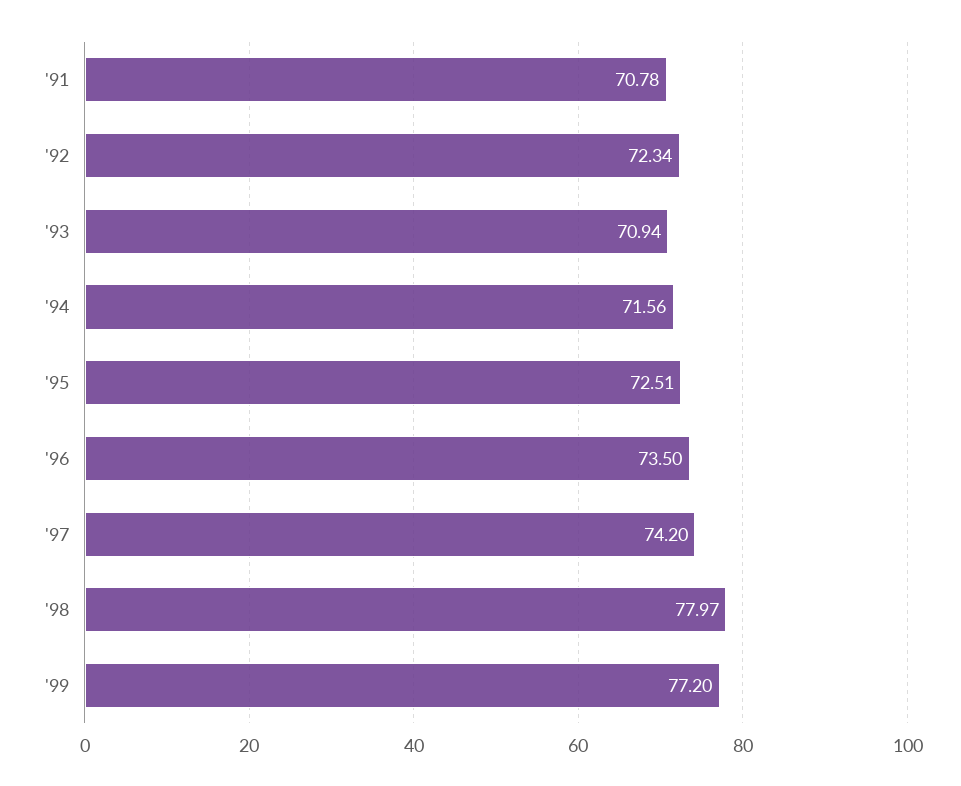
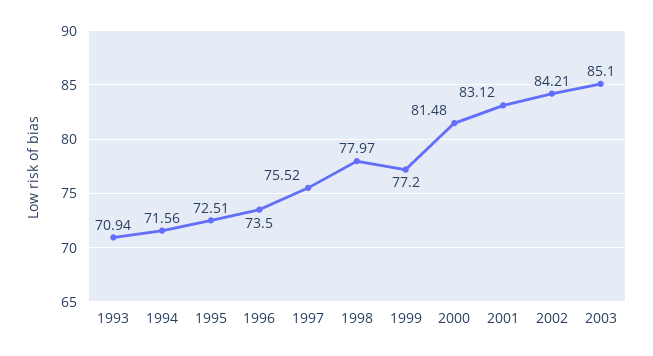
'91: 70.78 -> none
'92: 72.34 -> none
'97: 74.2 -> 75.52
2000: none -> 81.48
2001: none -> 83.12
2002: none -> 84.21
2003: none -> 85.1

